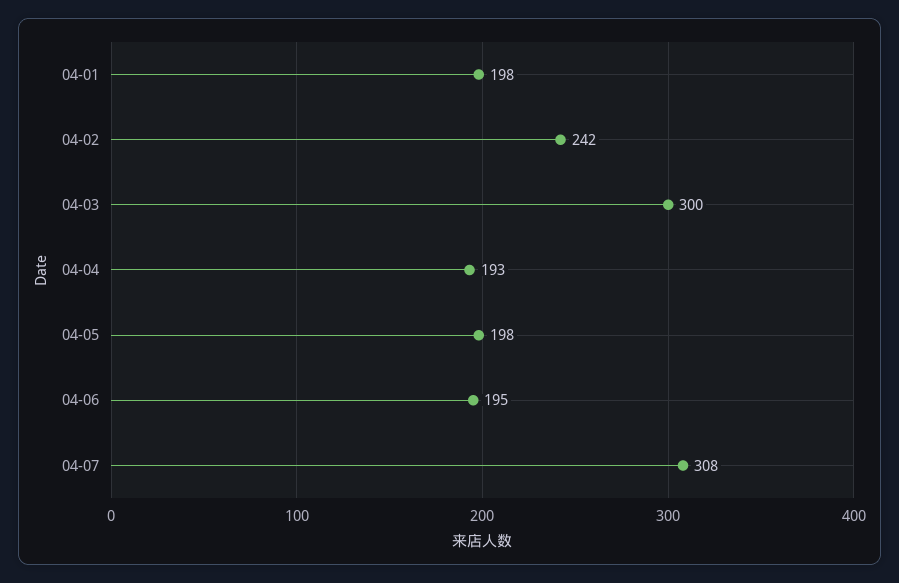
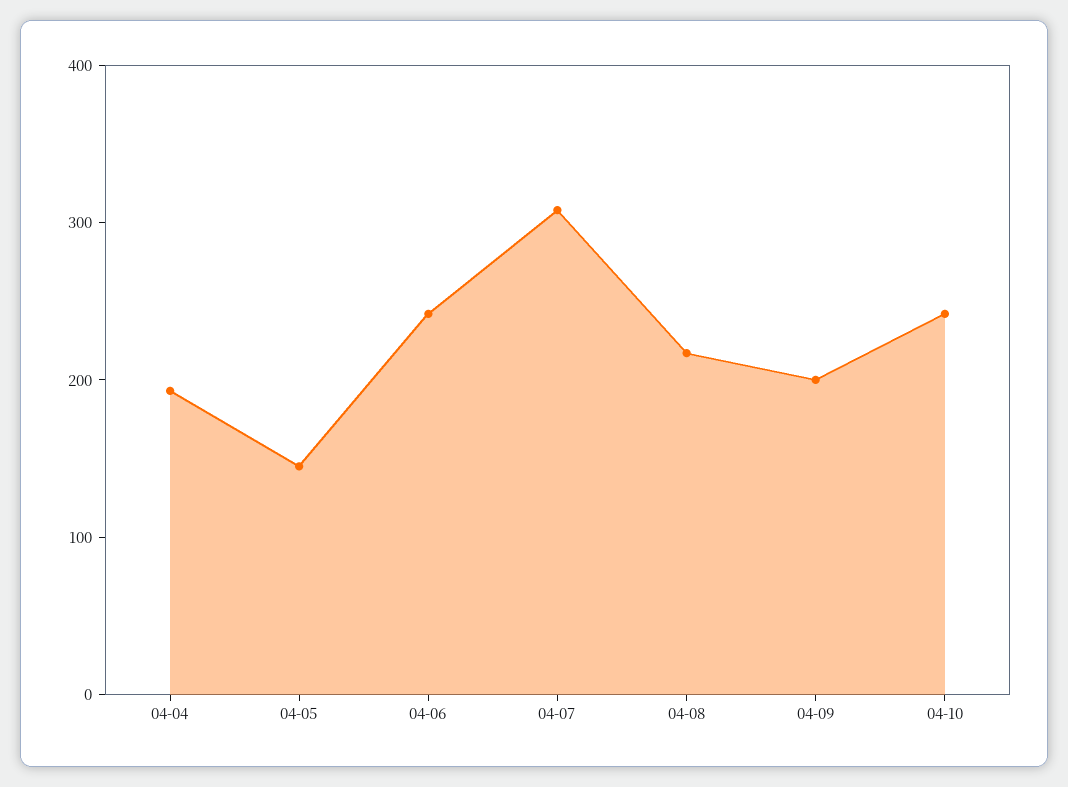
04-01: 198 -> none
04-02: 242 -> none
04-03: 300 -> none
04-05: 198 -> 140
04-06: 195 -> 240
04-08: none -> 220
04-09: none -> 200
04-10: none -> 240

